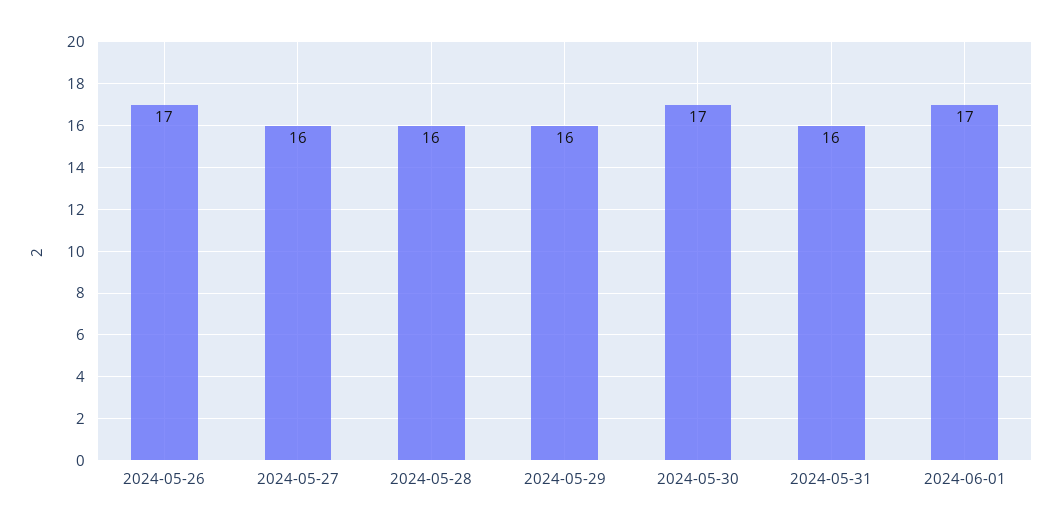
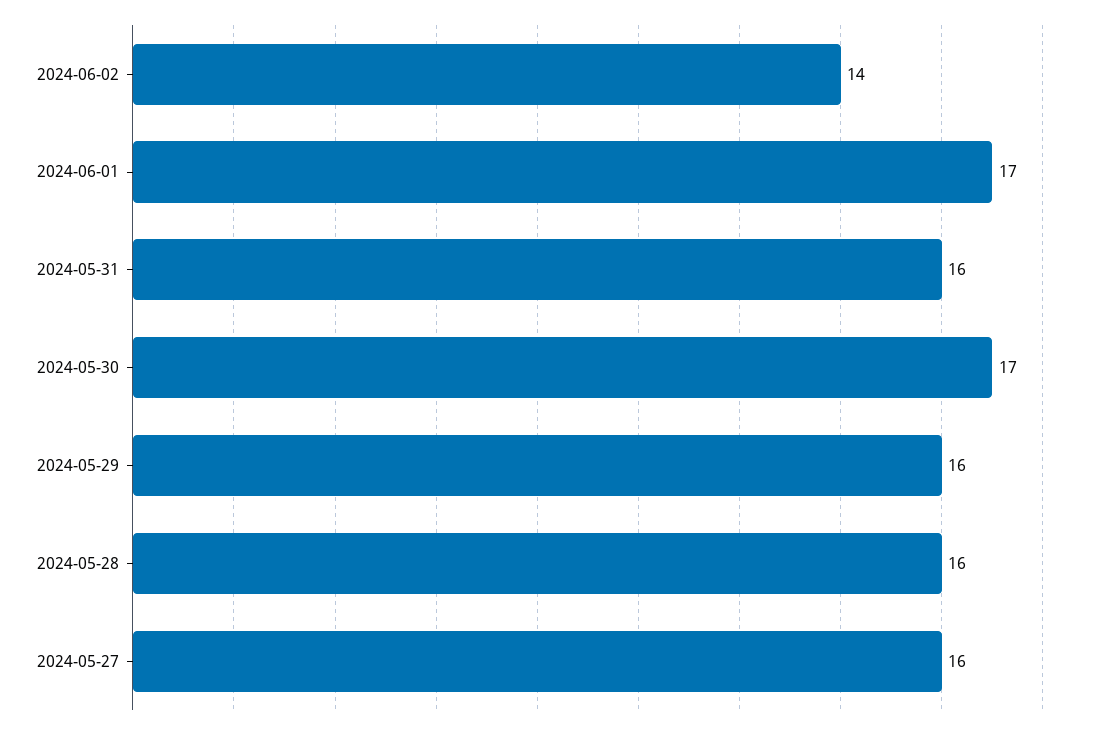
2024-05-26: 17 -> none
2024-06-02: none -> 14

